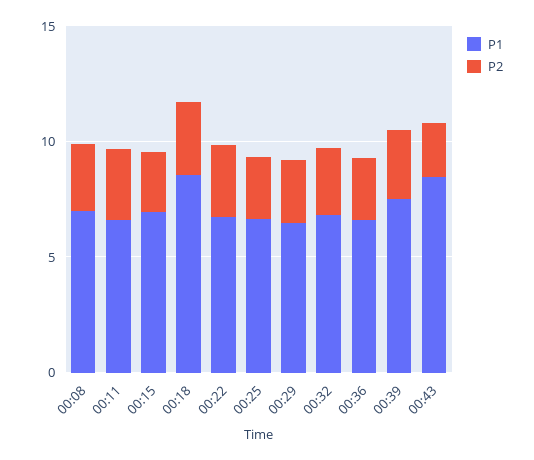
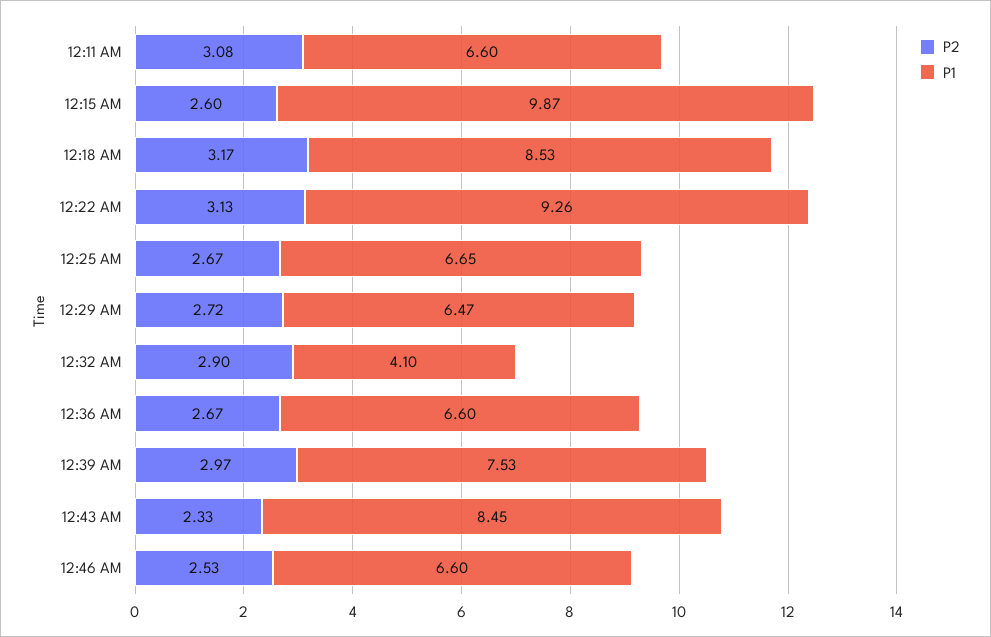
P1, 00:08: 7 -> none
P2, 00:08: 3 -> none
P1, 00:15: 7 -> 9.87
P1, 00:22: 7 -> 9.26
P1, 00:32: 7 -> 4.1
P2, 12:46 AM: none -> 2.53
P1, 12:46 AM: none -> 6.6

